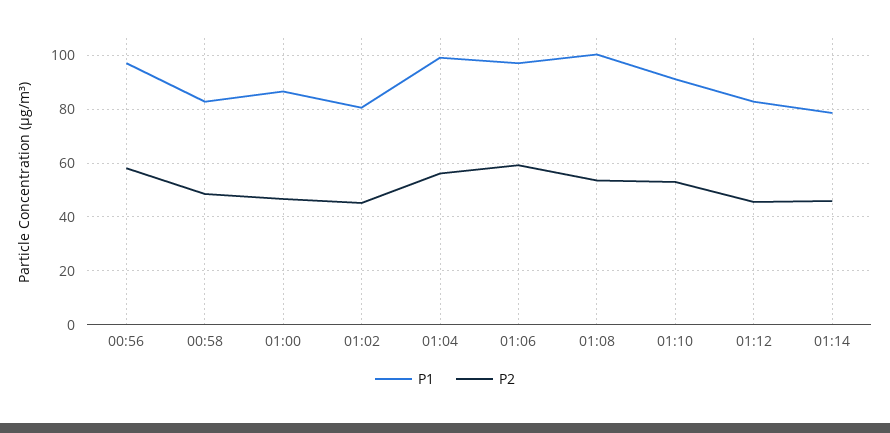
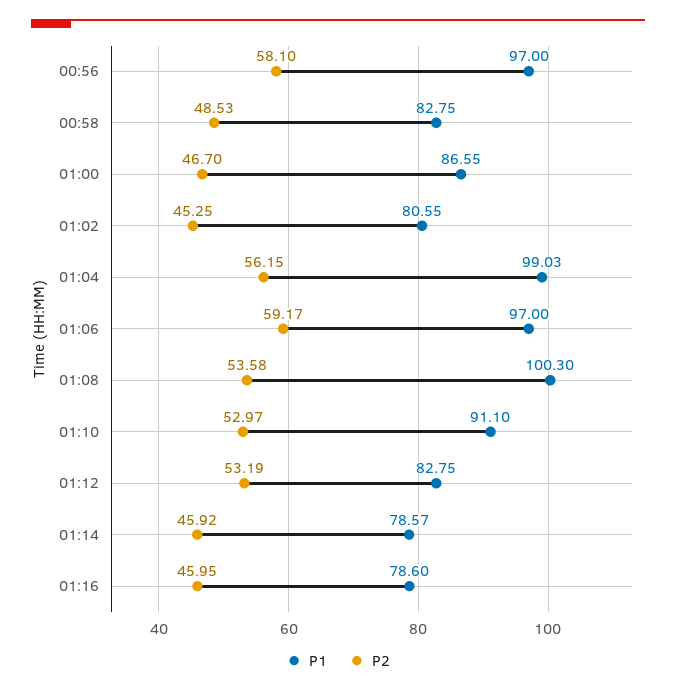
P2, 01:12: 45 -> 53.19
P1, 01:16: none -> 78.6
P2, 01:16: none -> 45.95

